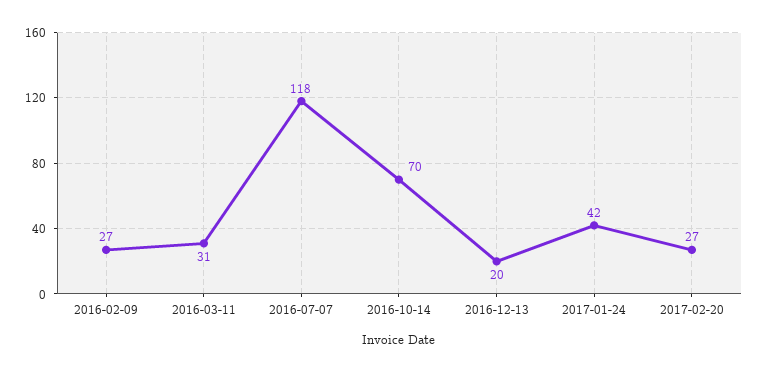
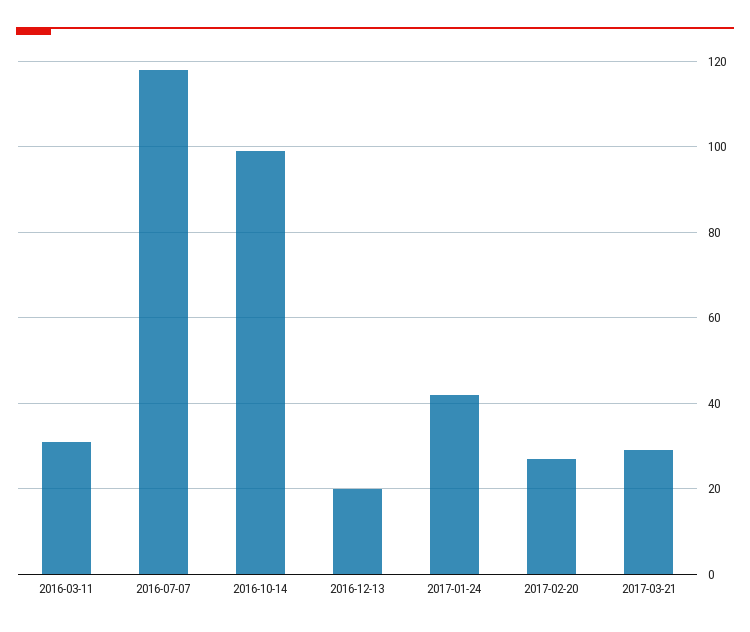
2016-02-09: 27 -> none
2016-10-14: 70 -> 100
2017-03-21: none -> 30

